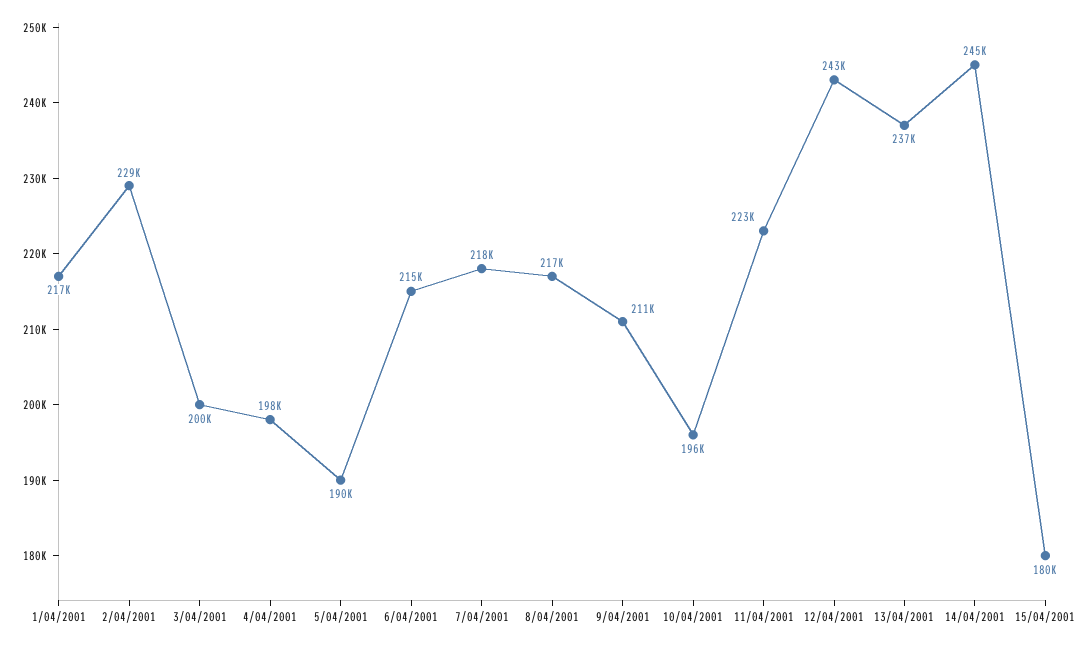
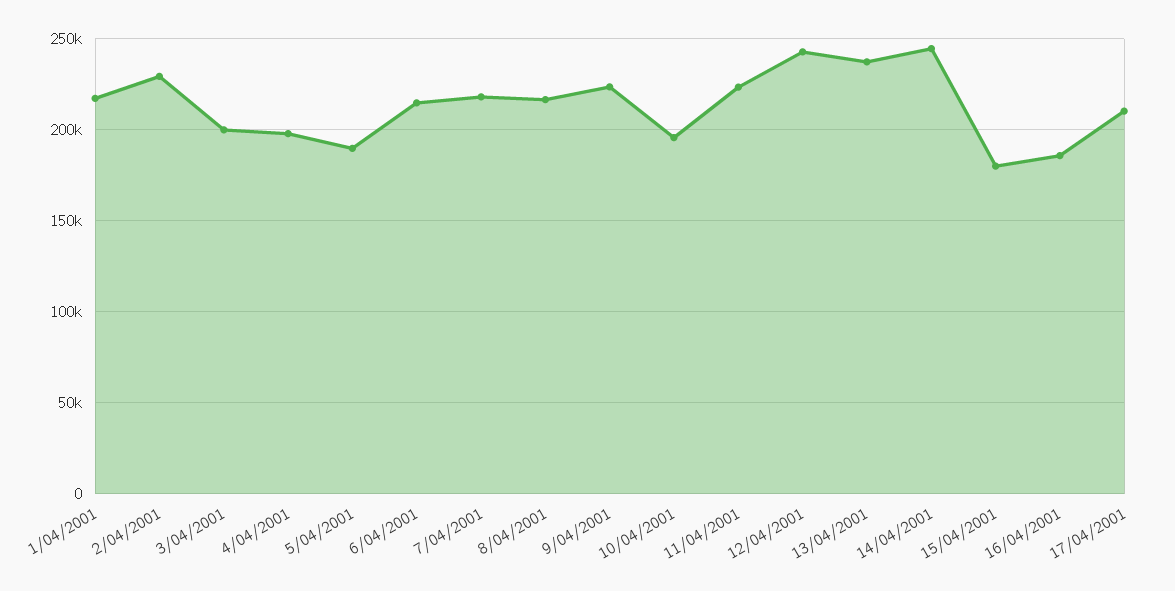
9/04/2001: 211000 -> 225000
16/04/2001: none -> 185000
17/04/2001: none -> 210000

